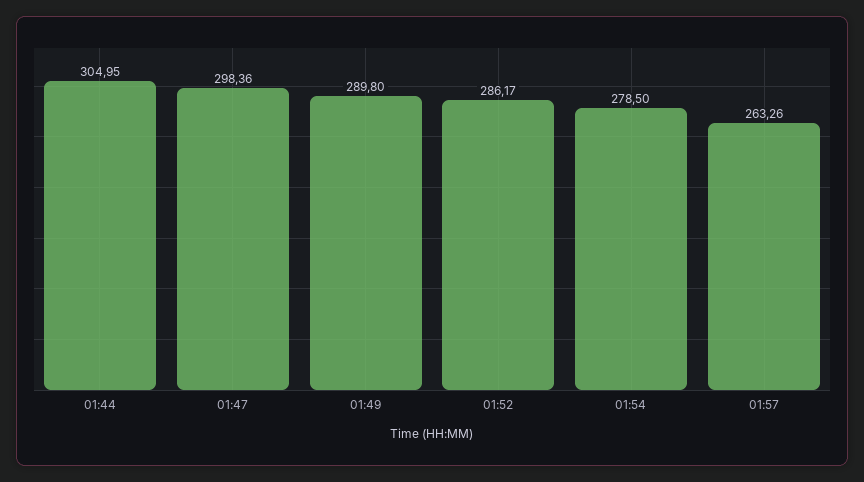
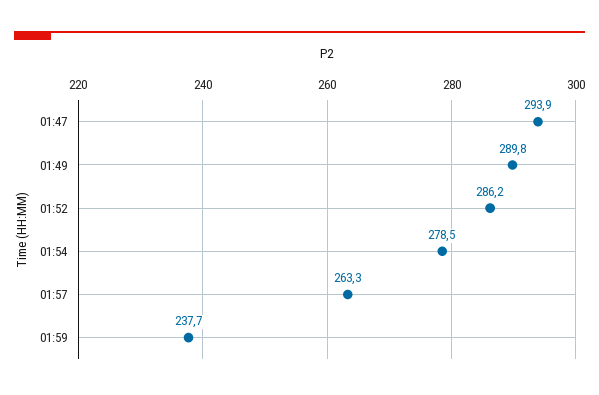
01:44: 304.95 -> none
01:47: 298.36 -> 293.9
01:59: none -> 237.7

